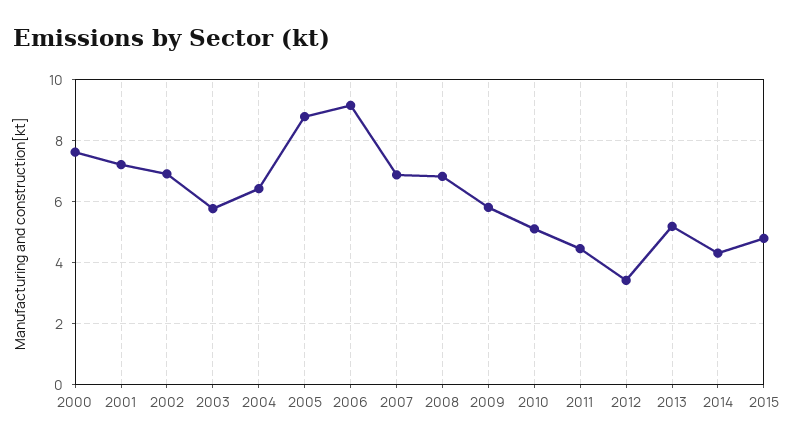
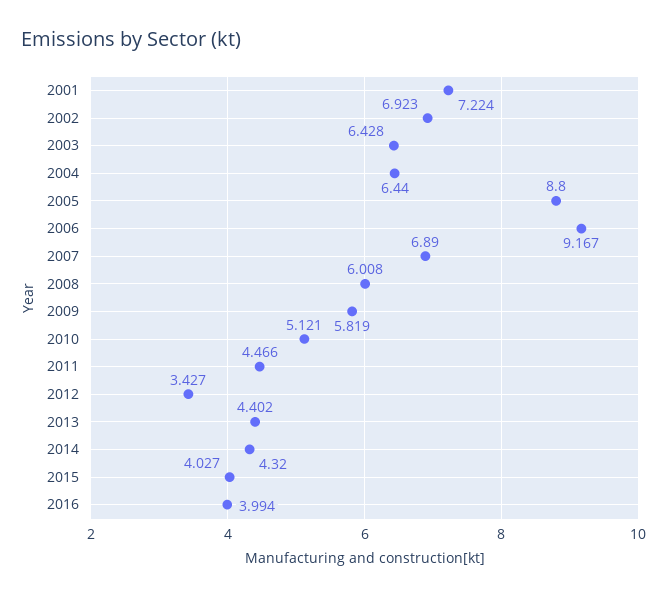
2000: 7.6 -> none
2003: 5.8 -> 6.428
2008: 6.8 -> 6.008
2013: 5.2 -> 4.402
2015: 4.8 -> 4.027
2016: none -> 3.994

